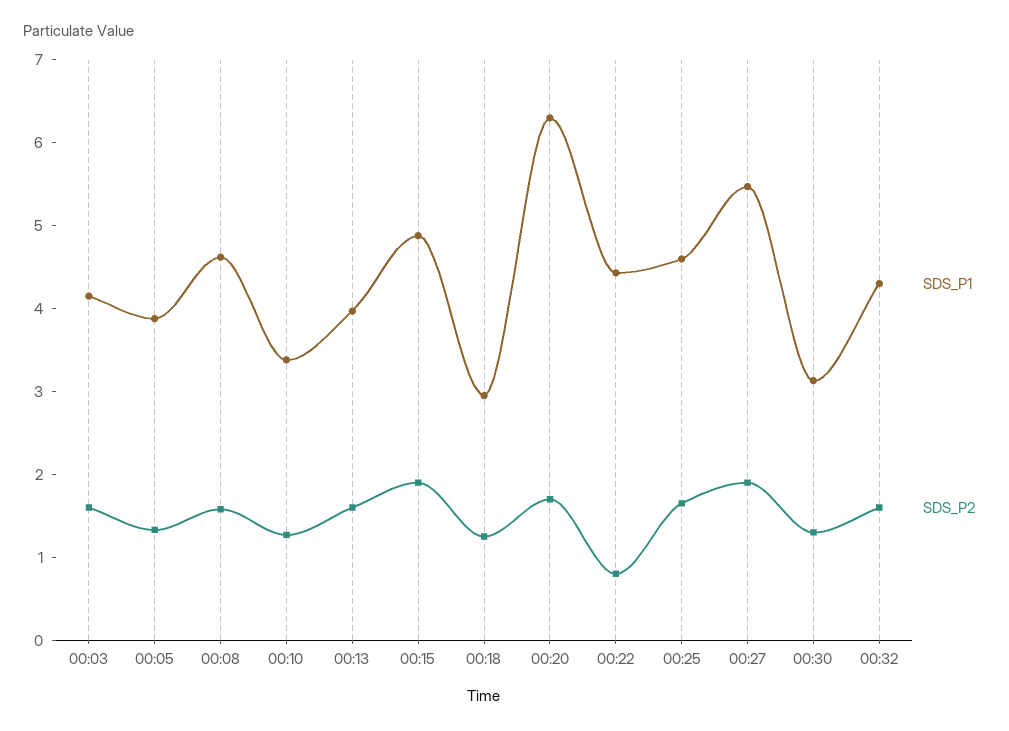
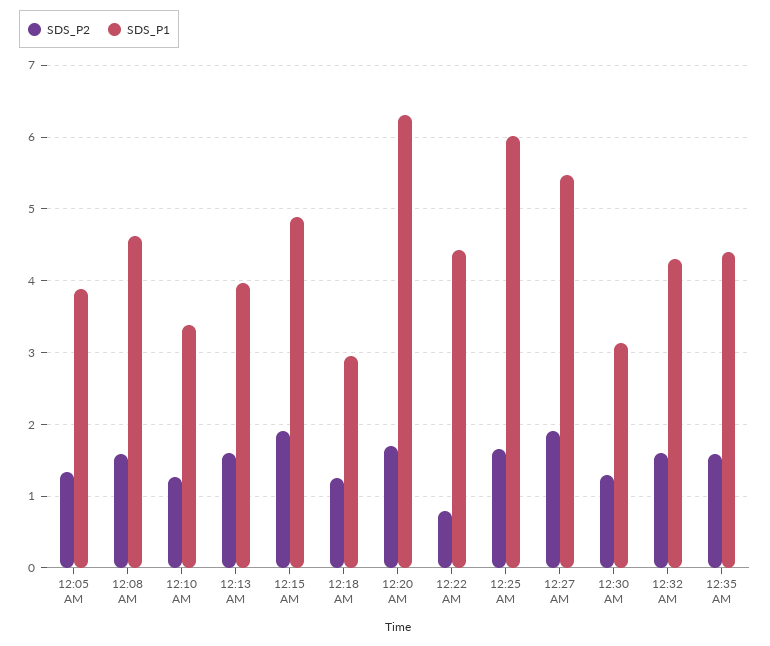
SDS_P1, 00:03: 4.2 -> none
SDS_P2, 00:03: 1.6 -> none
SDS_P1, 00:25: 4.6 -> 6
SDS_P2, 12:35 AM: none -> 1.6
SDS_P1, 12:35 AM: none -> 4.4

